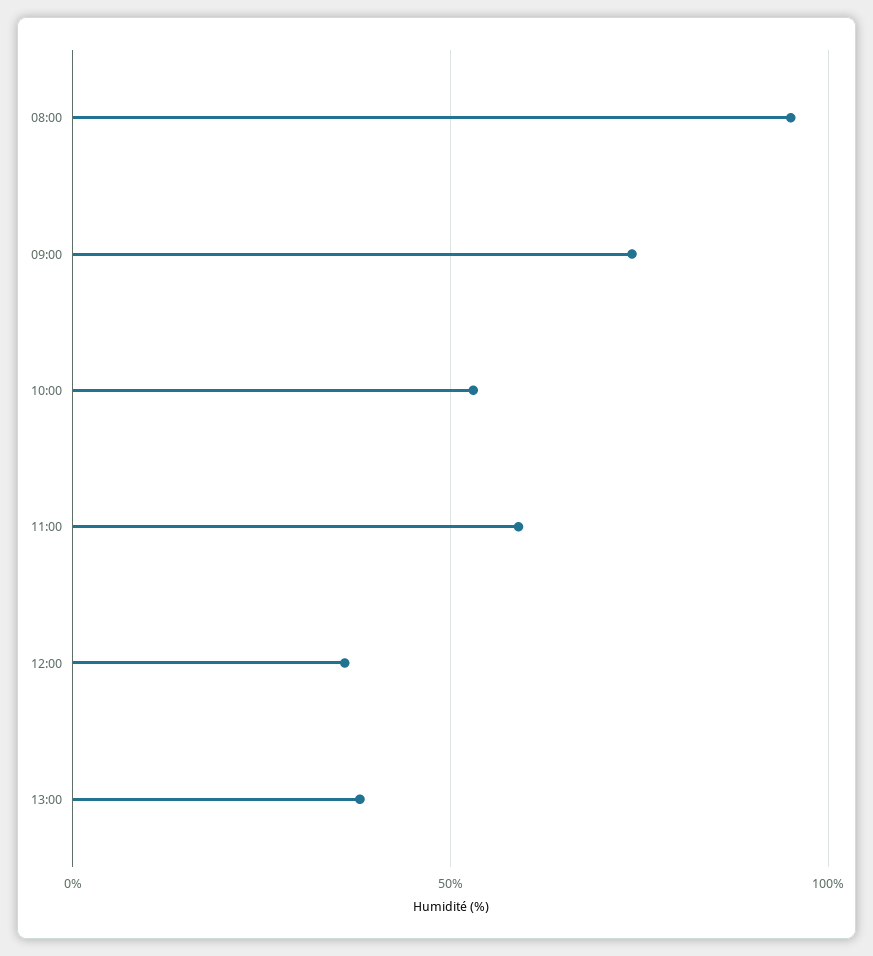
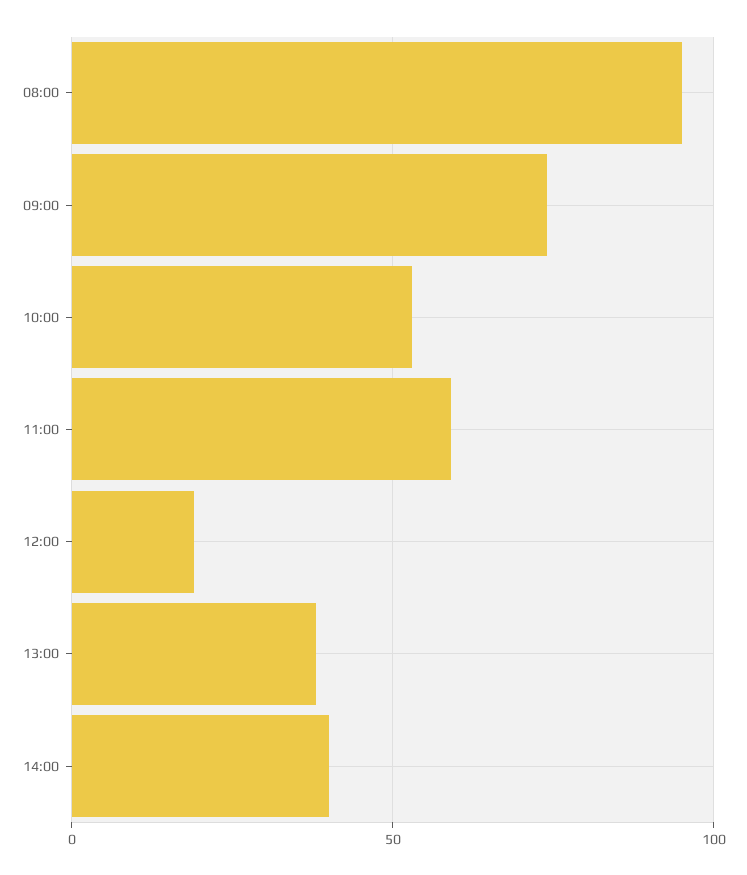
12:00: 35 -> 20
14:00: none -> 40

